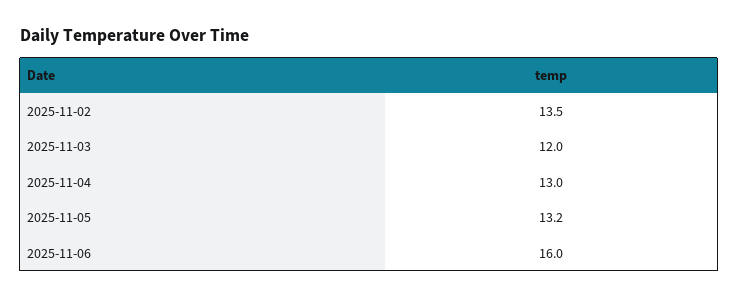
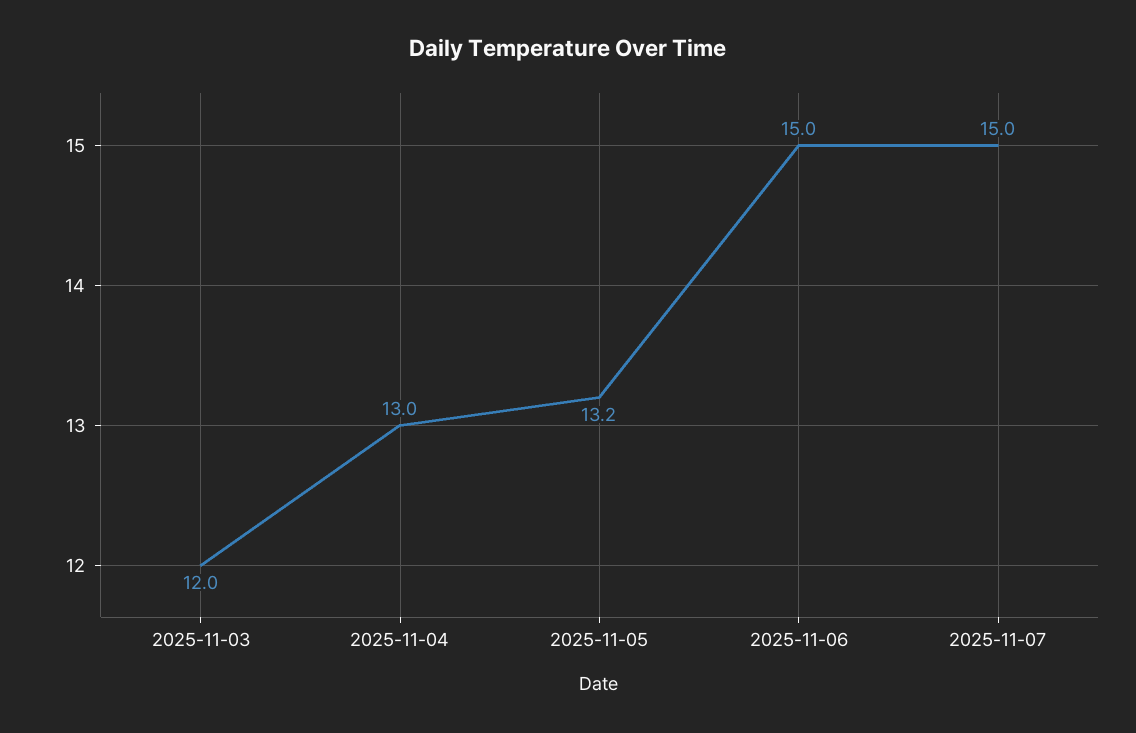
2025-11-02: 13.5 -> none
2025-11-06: 16 -> 15
2025-11-07: none -> 15

